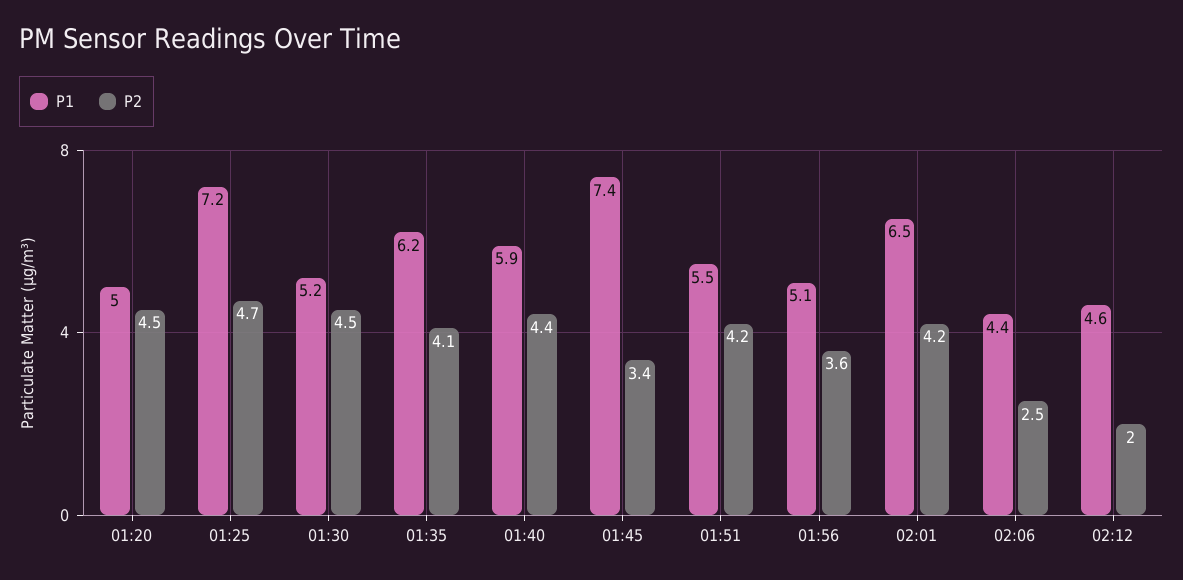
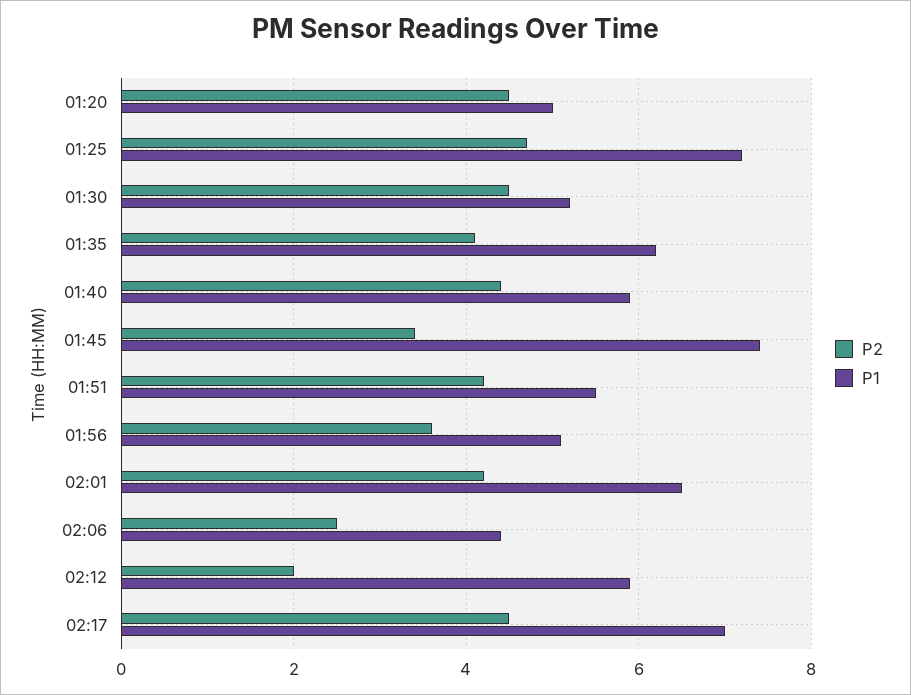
P1, 02:12: 4.6 -> 6
P2, 02:17: none -> 4.5
P1, 02:17: none -> 7

